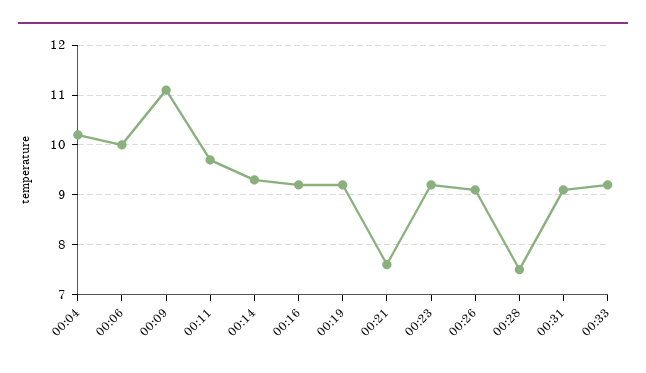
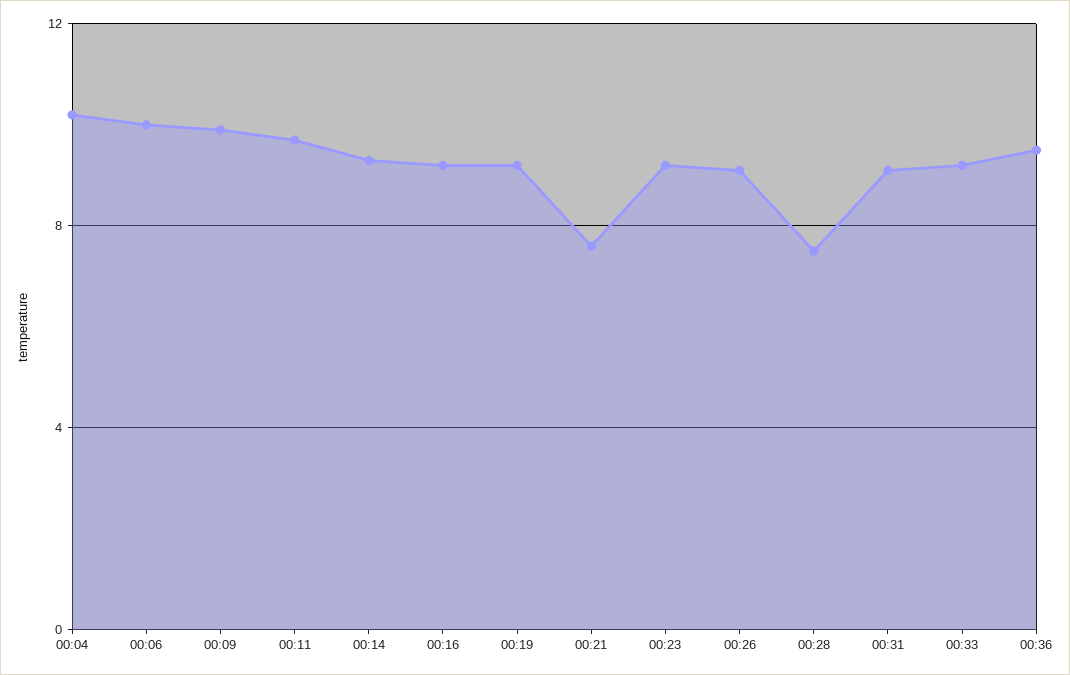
00:09: 11 -> 10
00:36: none -> 9.5

